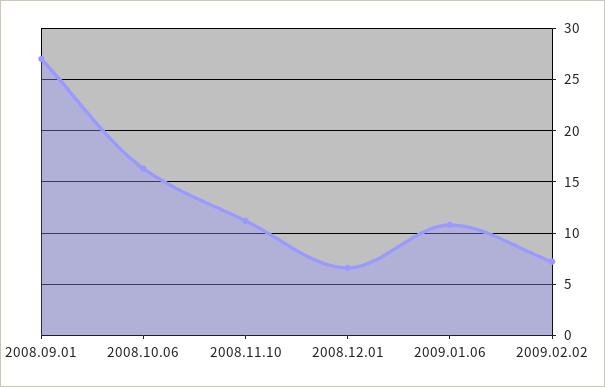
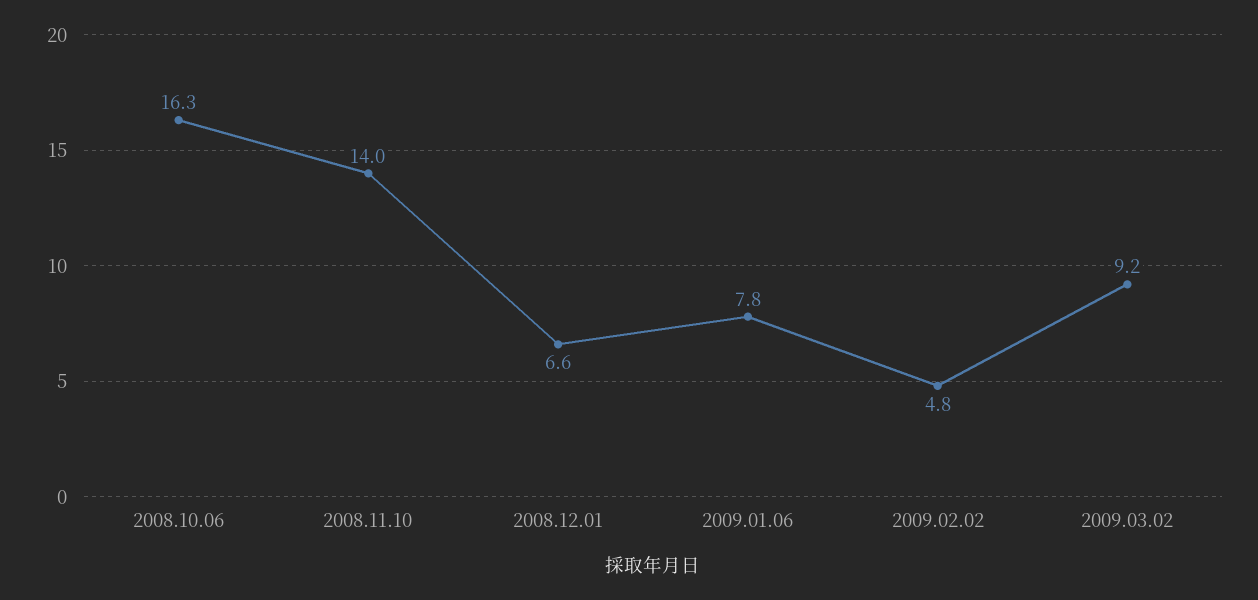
2008.09.01: 27 -> none
2008.11.10: 11 -> 14
2009.01.06: 11 -> 7.8
2009.02.02: 7 -> 4.8
2009.03.02: none -> 9.2

